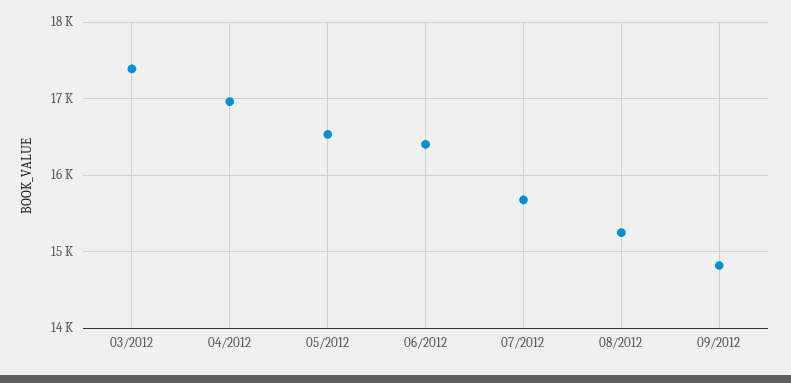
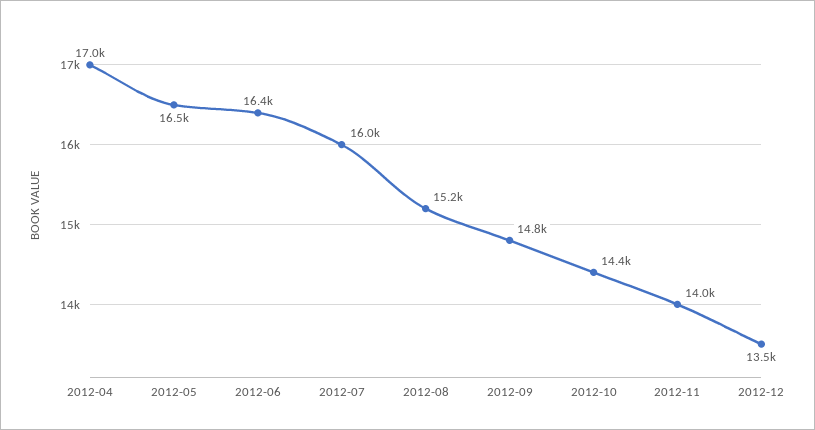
03/2012: 17400 -> none
07/2012: 15700 -> 16000
2012-10: none -> 14400
2012-11: none -> 14000
2012-12: none -> 13500

